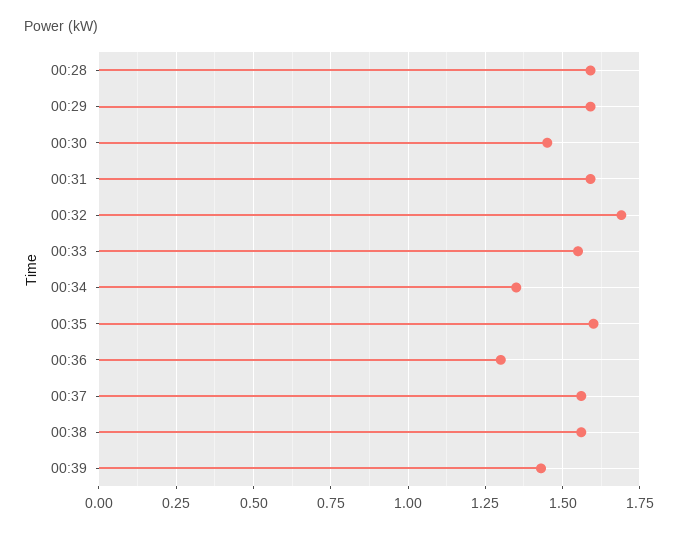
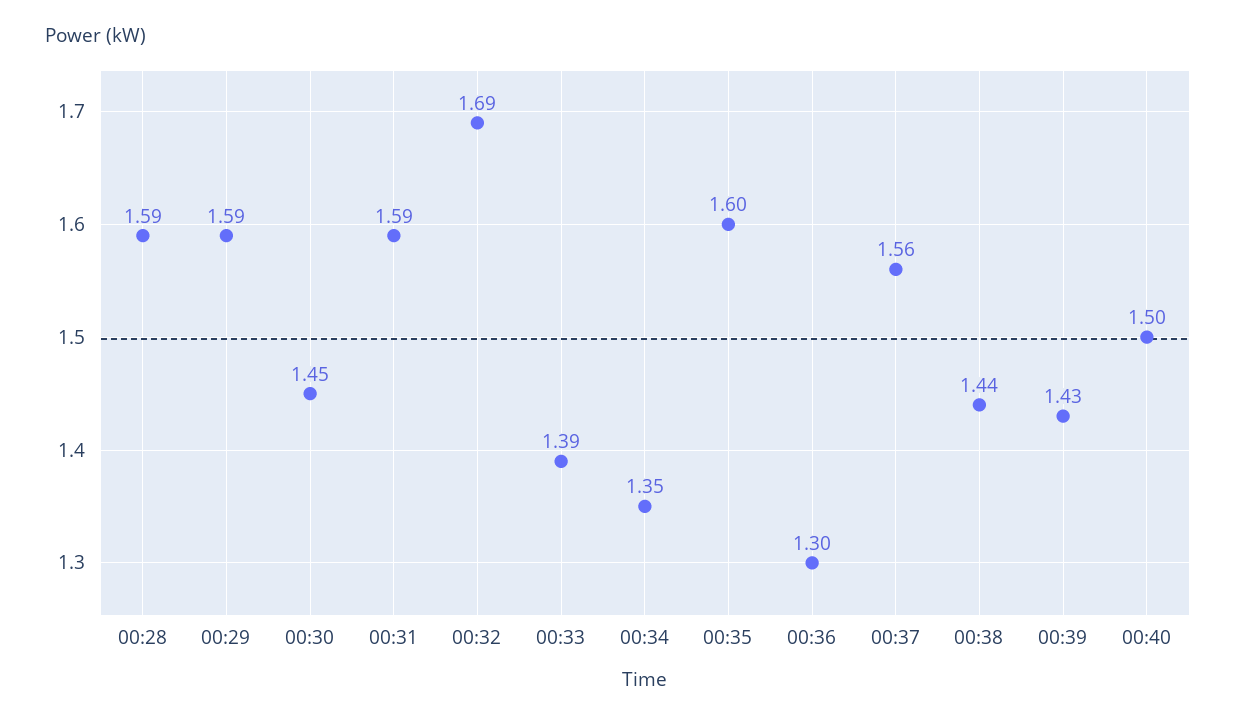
00:33: 1.55 -> 1.39
00:38: 1.55 -> 1.44
00:40: none -> 1.5

